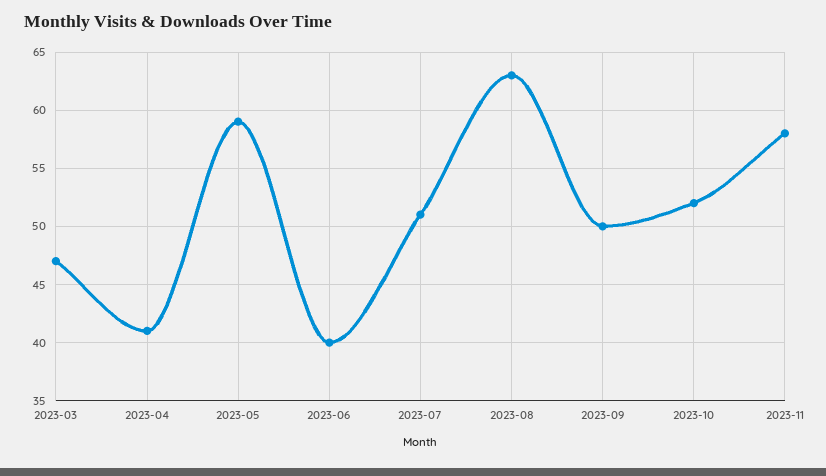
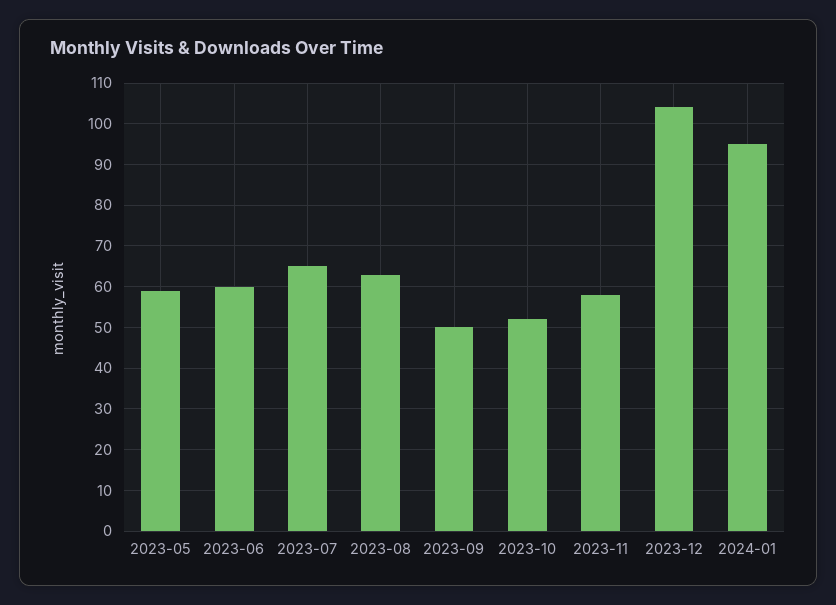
2023-03: 47 -> none
2023-04: 41 -> none
2023-06: 40 -> 60
2023-07: 51 -> 65
2023-12: none -> 105
2024-01: none -> 95

